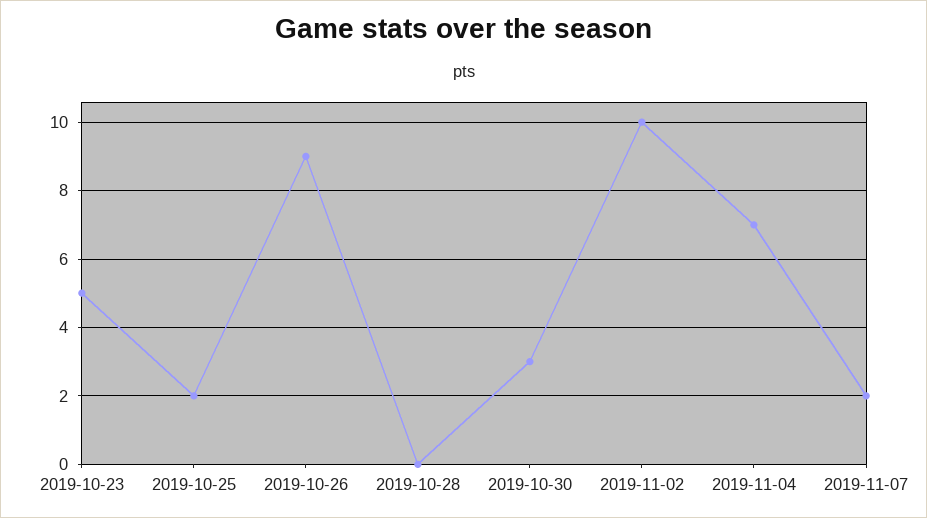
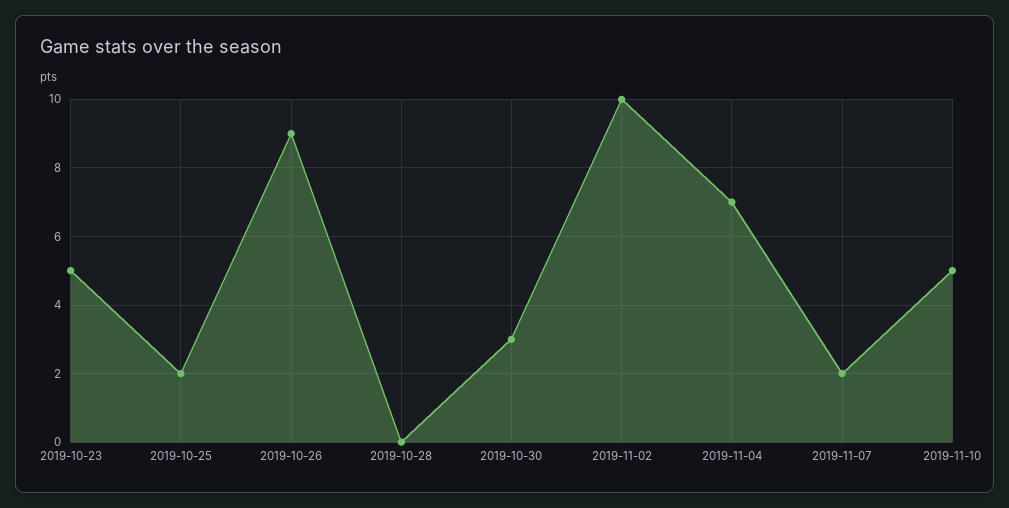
2019-11-10: none -> 5

